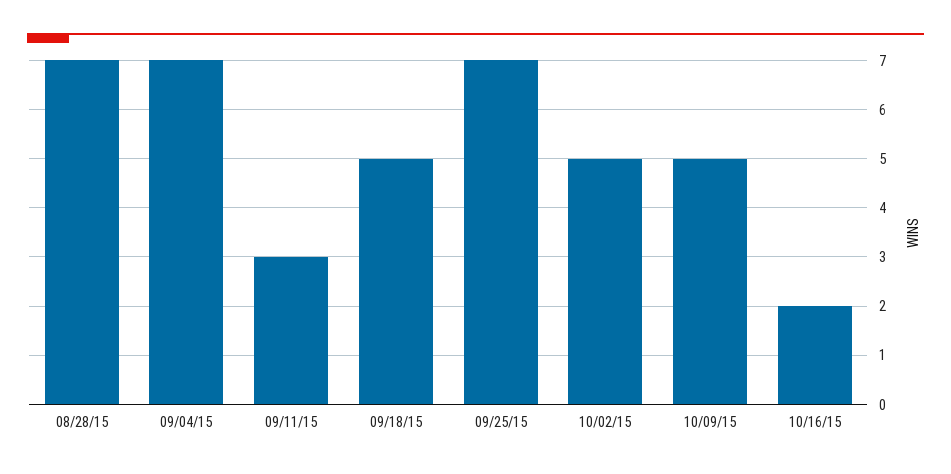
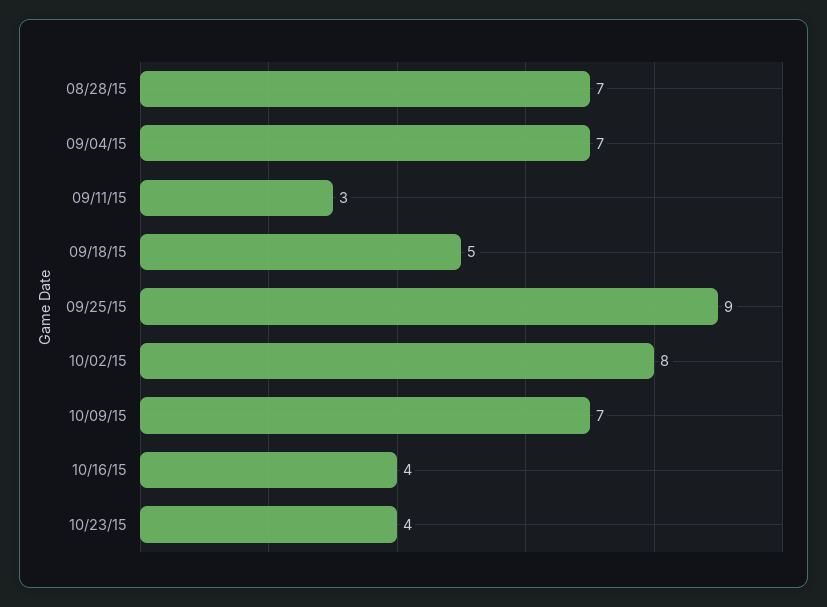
09/25/15: 7 -> 9
10/02/15: 5 -> 8
10/09/15: 5 -> 7
10/16/15: 2 -> 4
10/23/15: none -> 4

